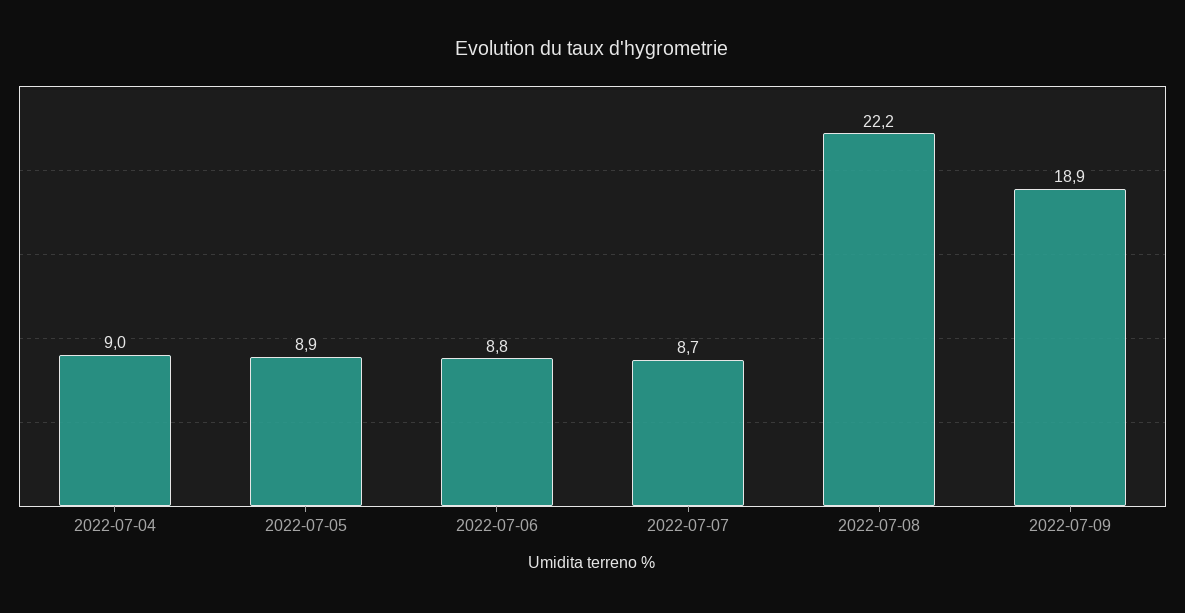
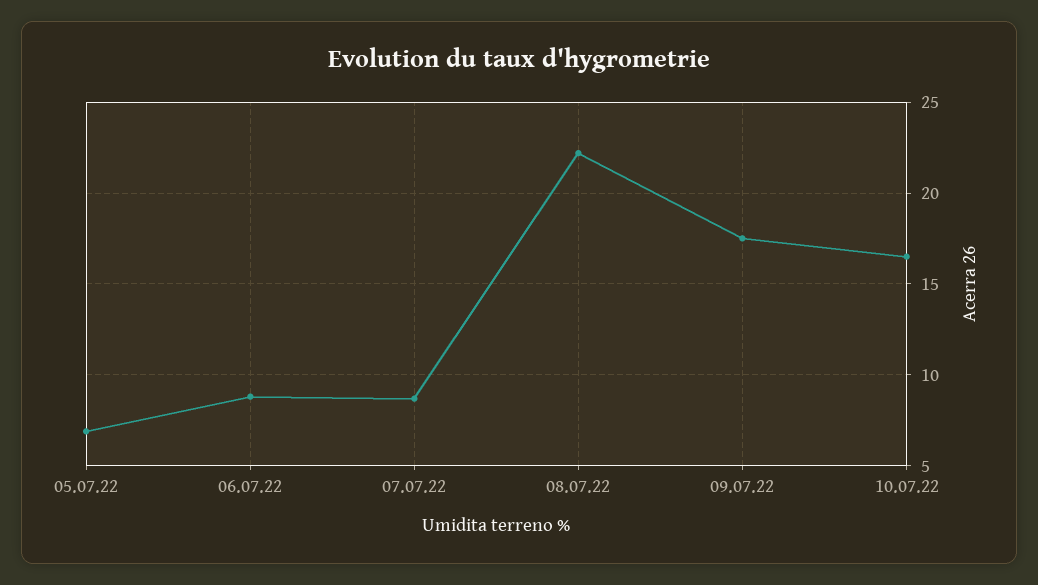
2022-07-04: 9 -> none
2022-07-05: 8.9 -> 7
2022-07-09: 18.9 -> 17.5
10.07.22: none -> 16.5

